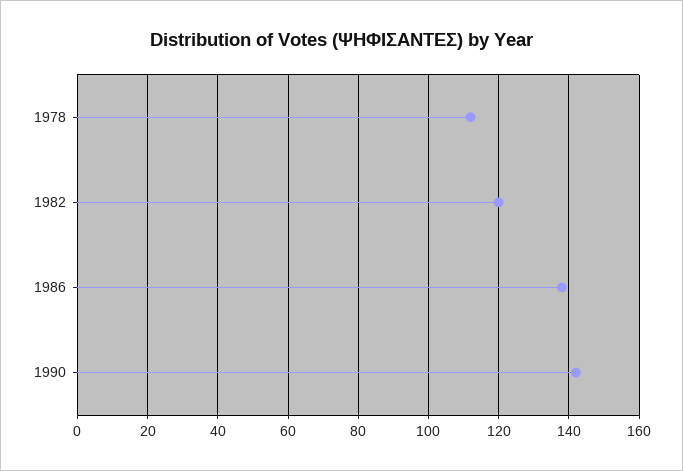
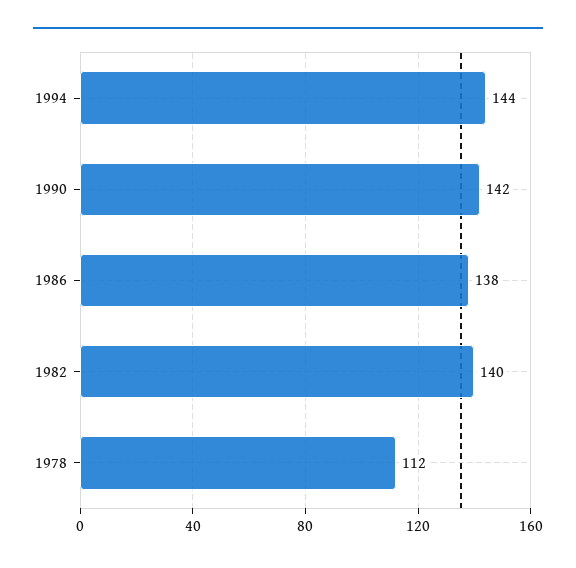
1982: 120 -> 140
1994: none -> 144

